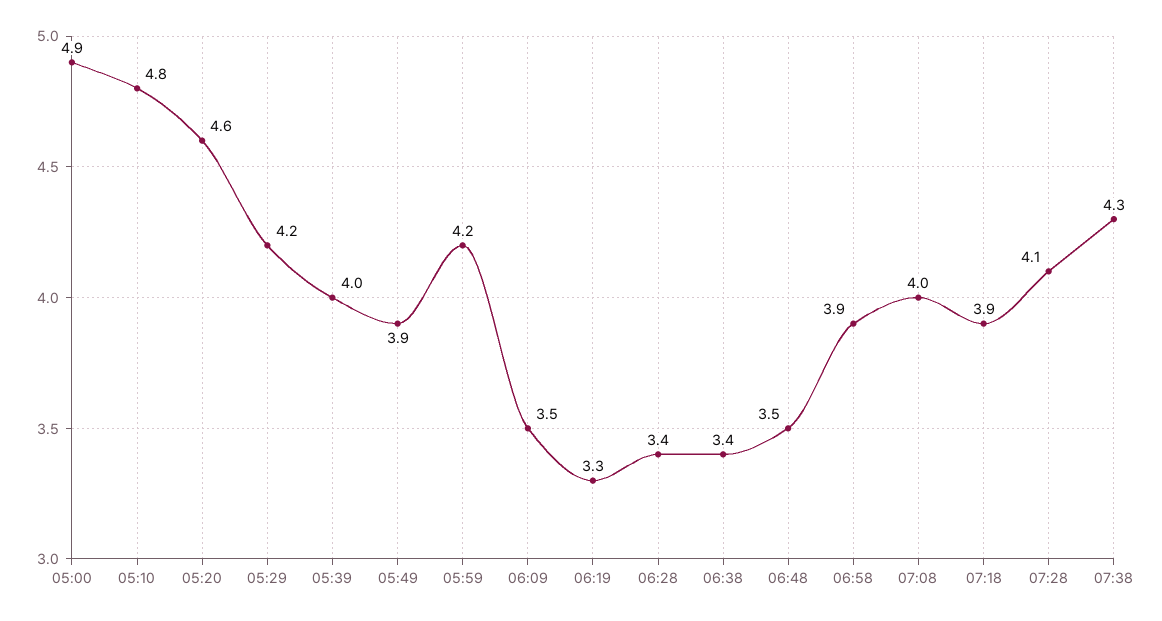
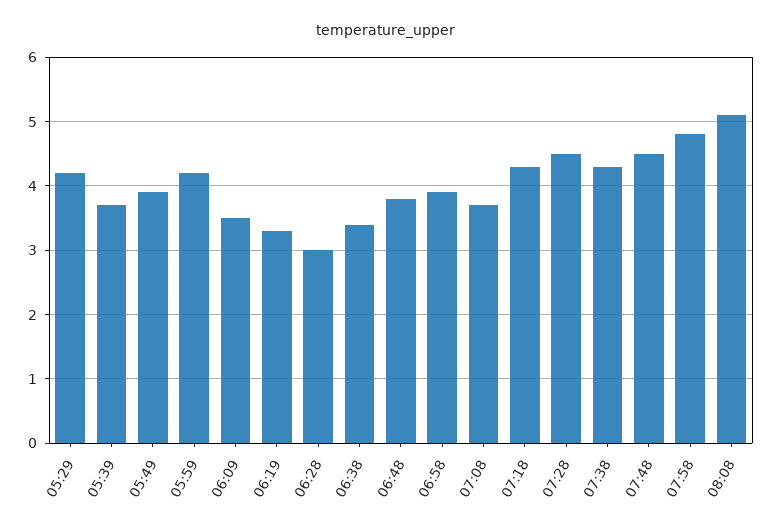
05:00: 4.9 -> none
05:10: 4.8 -> none
05:20: 4.6 -> none
05:39: 4 -> 3.7
06:28: 3.4 -> 3
06:48: 3.5 -> 3.8
07:08: 4 -> 3.7
07:18: 3.9 -> 4.3
07:28: 4.1 -> 4.5
07:48: none -> 4.5
07:58: none -> 4.8
08:08: none -> 5.1

